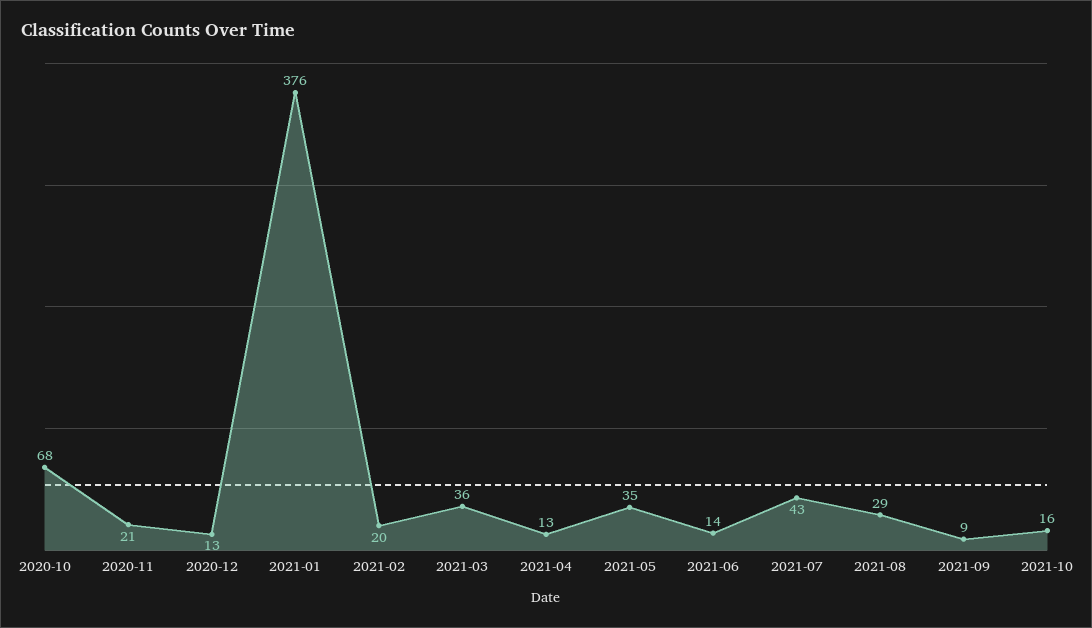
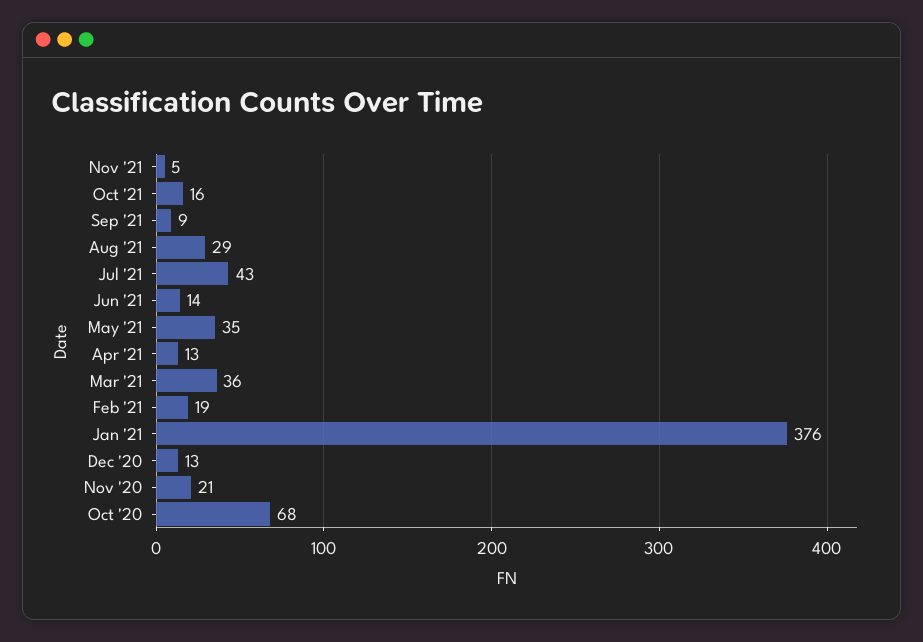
2021-02: 20 -> 19
Nov '21: none -> 5

